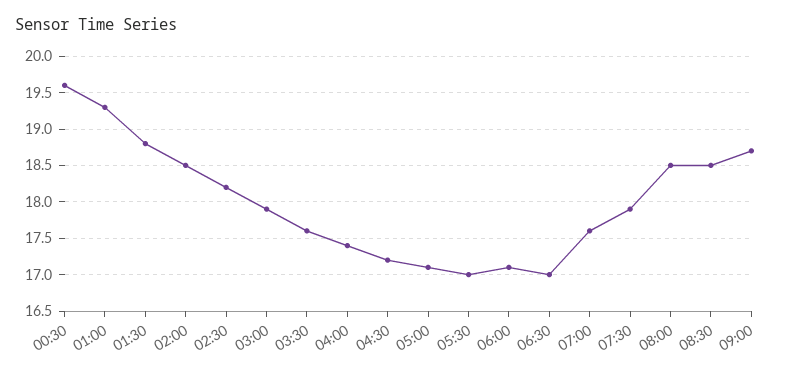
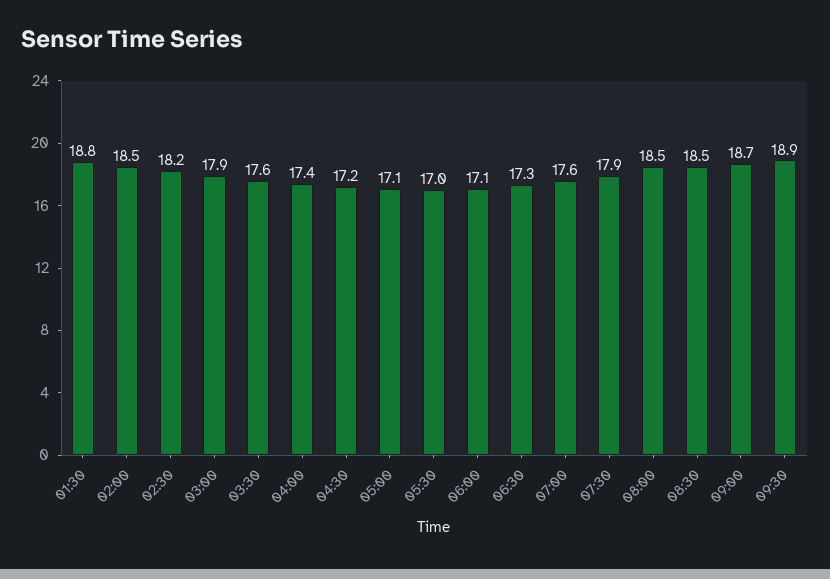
00:30: 19.6 -> none
01:00: 19.3 -> none
06:30: 17 -> 17.3
09:30: none -> 18.9

